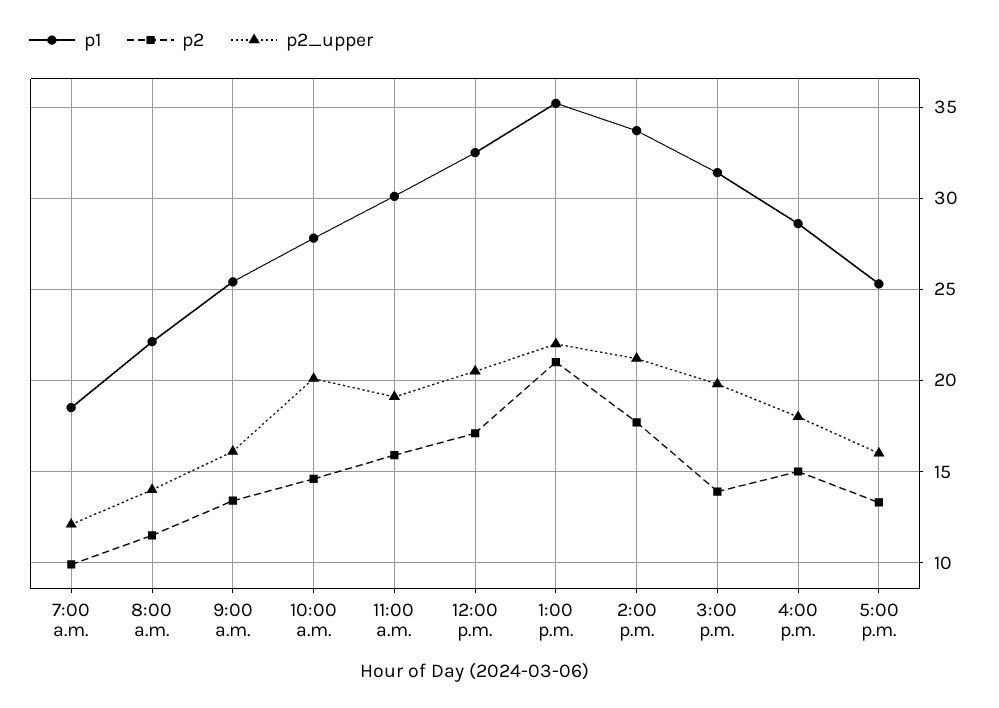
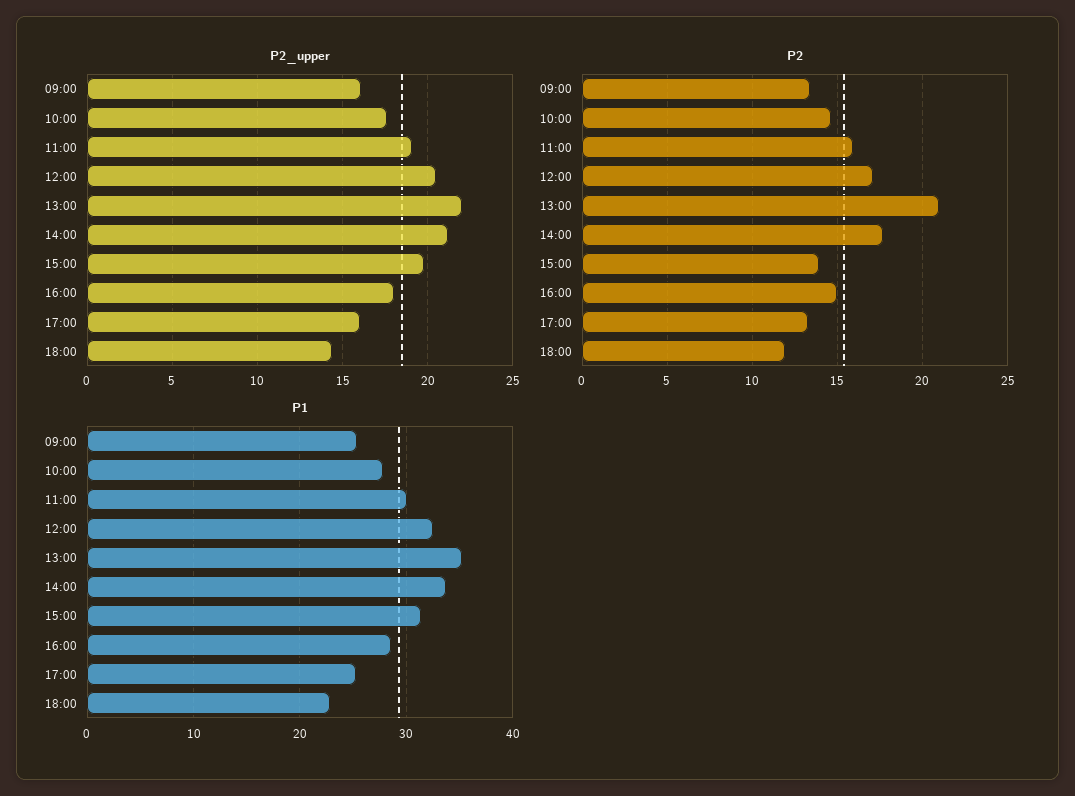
p1, 7:00 a.m.: 18.5 -> none
p2, 7:00 a.m.: 10 -> none
p2_upper, 7:00 a.m.: 12 -> none
p1, 8:00 a.m.: 22 -> none
p2, 8:00 a.m.: 11.5 -> none
p2_upper, 8:00 a.m.: 14 -> none
p2_upper, 10:00 a.m.: 20 -> 17.5
p2_upper, 18:00: none -> 14.5
p2, 18:00: none -> 12
p1, 18:00: none -> 23

